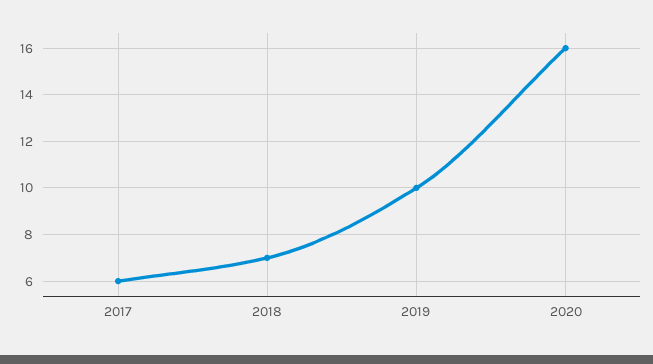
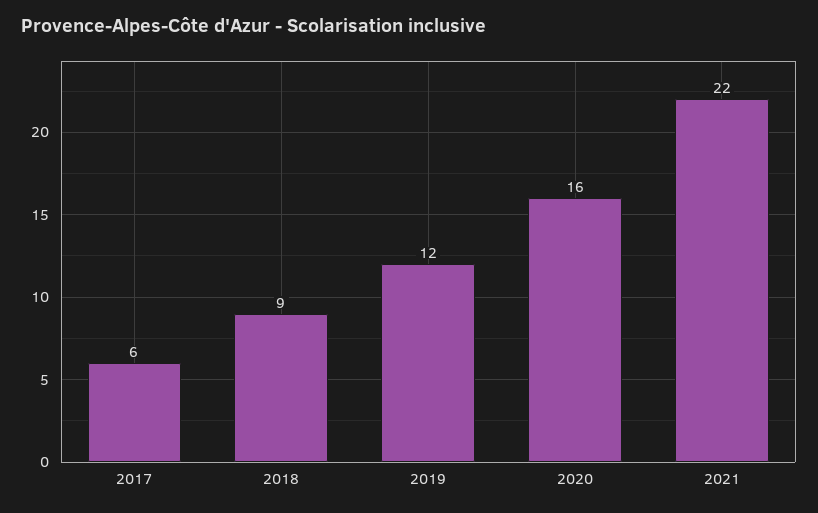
2018: 7 -> 9
2019: 10 -> 12
2021: none -> 22

